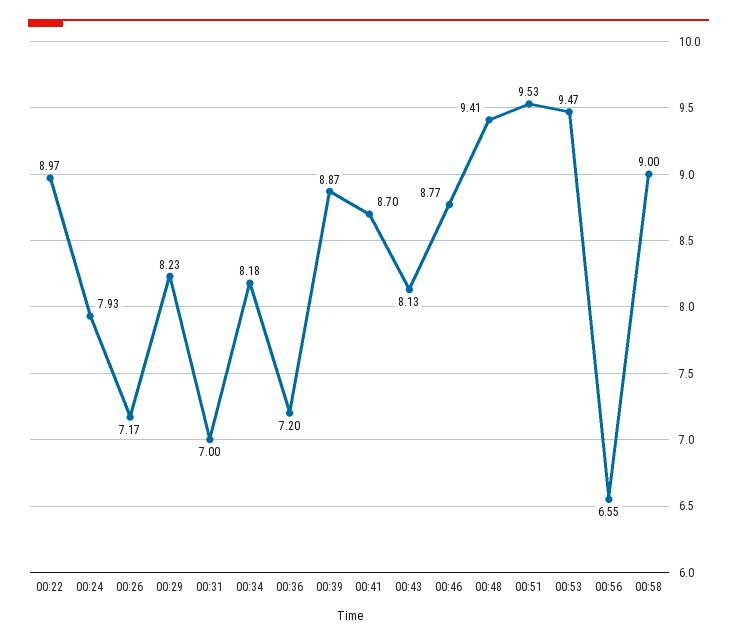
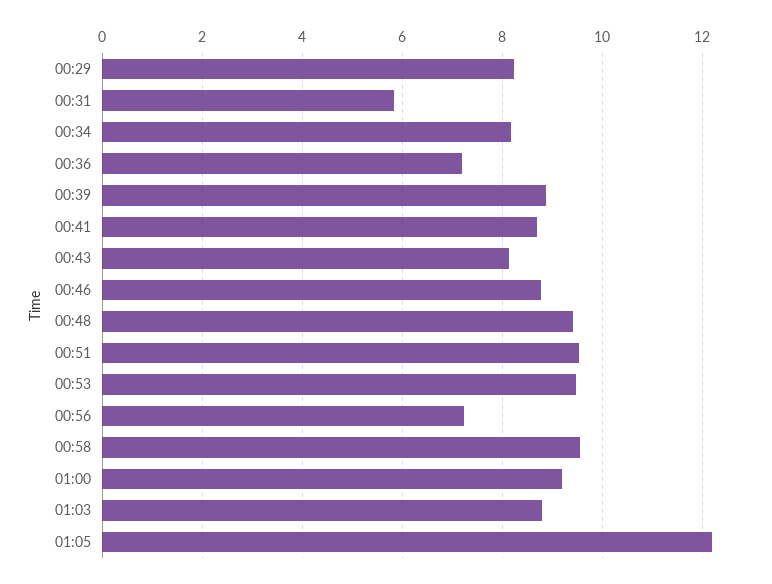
00:22: 8.97 -> none
00:24: 7.93 -> none
00:26: 7.17 -> none
00:31: 7 -> 5.8
00:56: 6.55 -> 7.2
00:58: 9 -> 9.6
01:00: none -> 9.2
01:03: none -> 8.8
01:05: none -> 12.2

